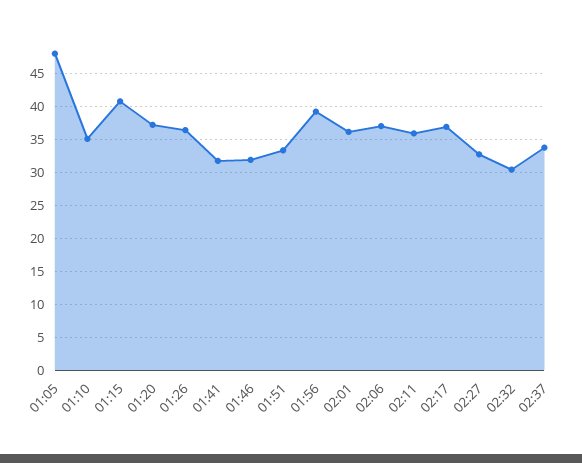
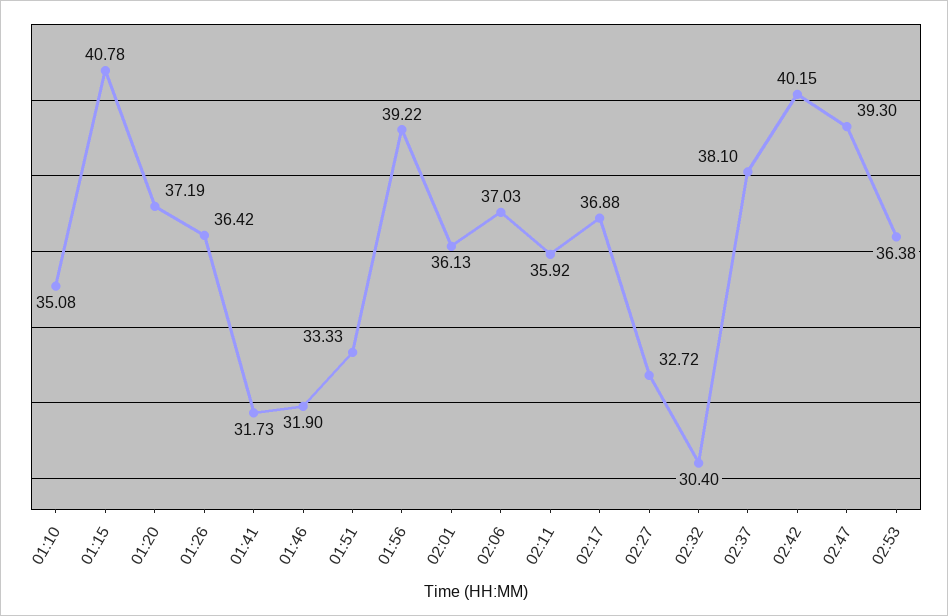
01:05: 48 -> none
02:37: 34 -> 38.1
02:42: none -> 40.15
02:47: none -> 39.3
02:53: none -> 36.38

